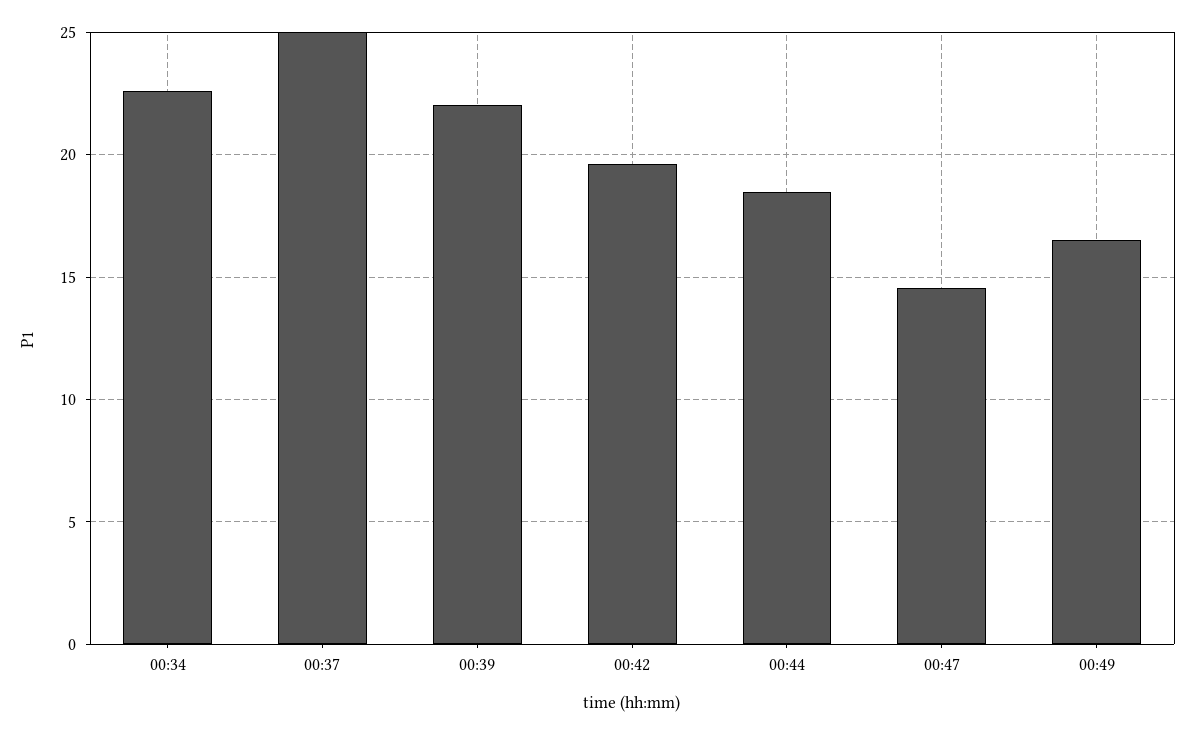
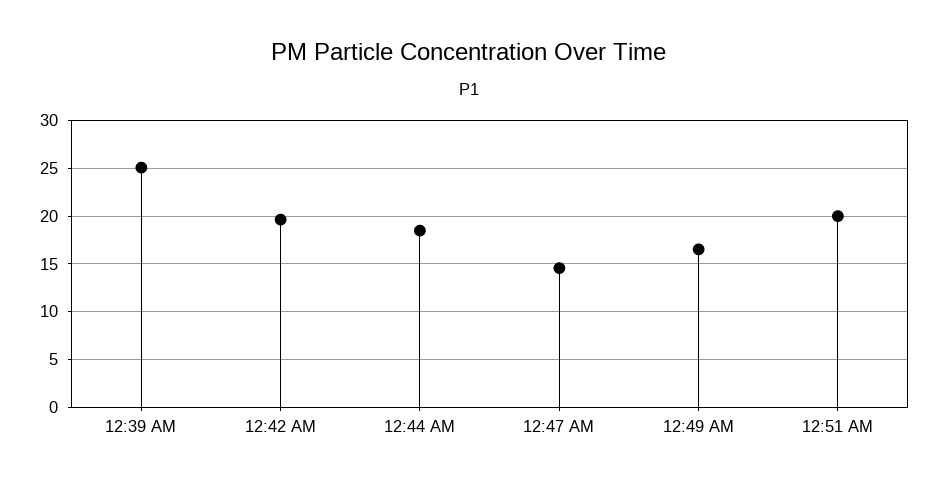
00:34: 22.5 -> none
00:37: 25 -> none
00:39: 22 -> 25
12:51 AM: none -> 20

